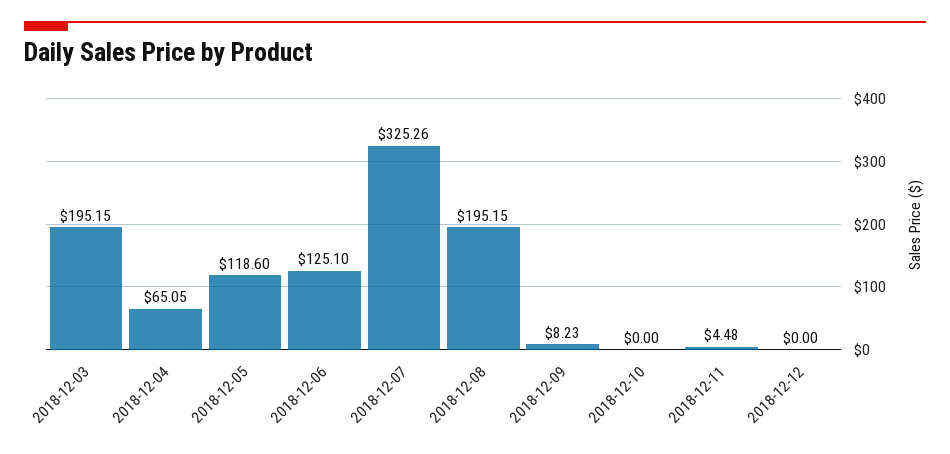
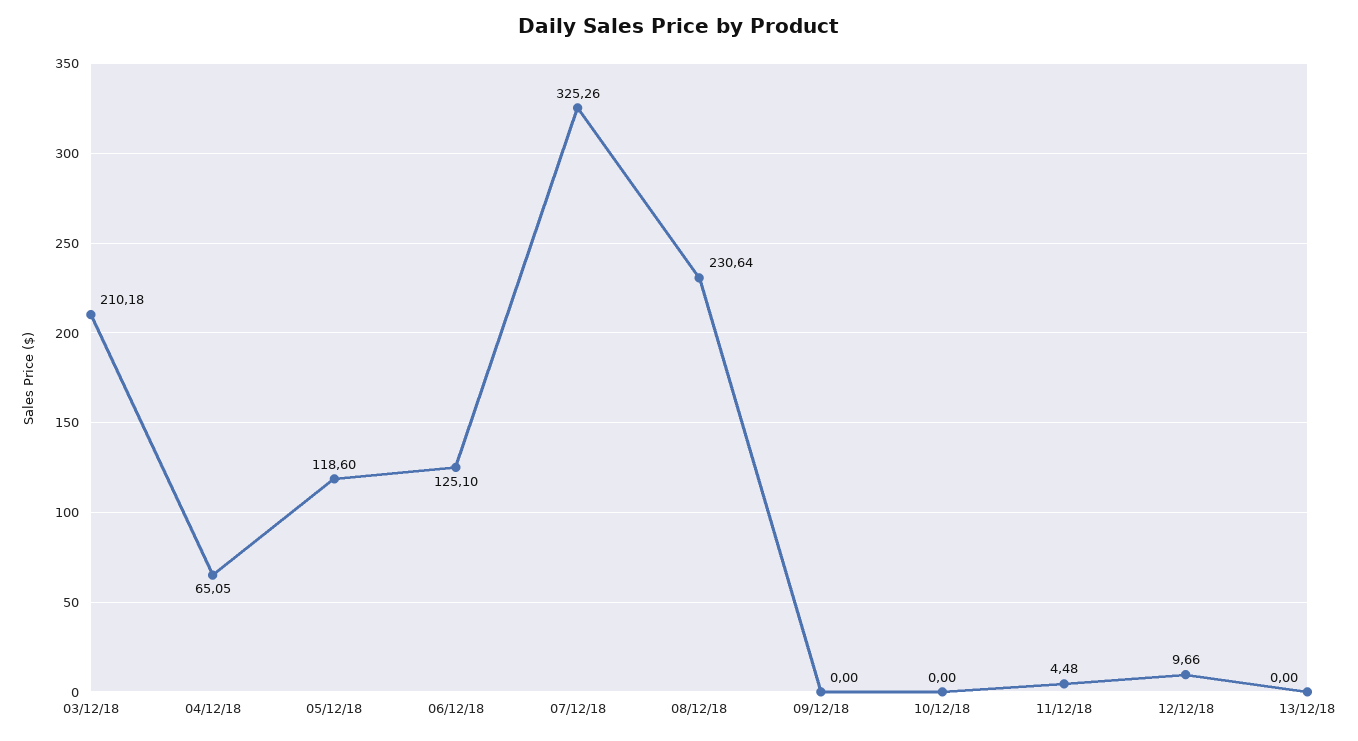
2018-12-03: 195.15 -> 210.18
2018-12-08: 195.15 -> 230.64
2018-12-09: 8.23 -> 0
2018-12-12: 0 -> 9.66
13/12/18: none -> 0

